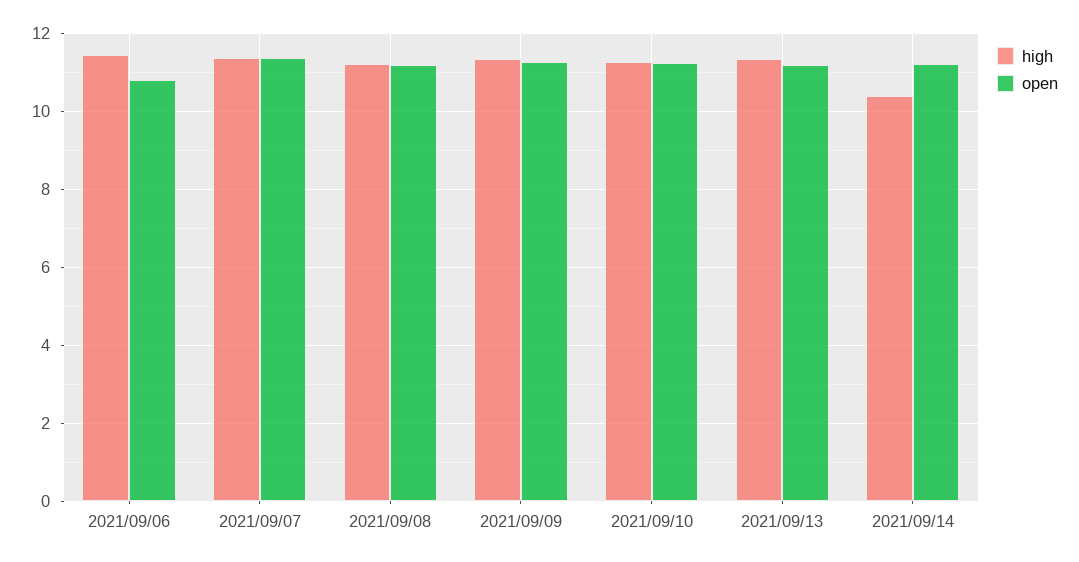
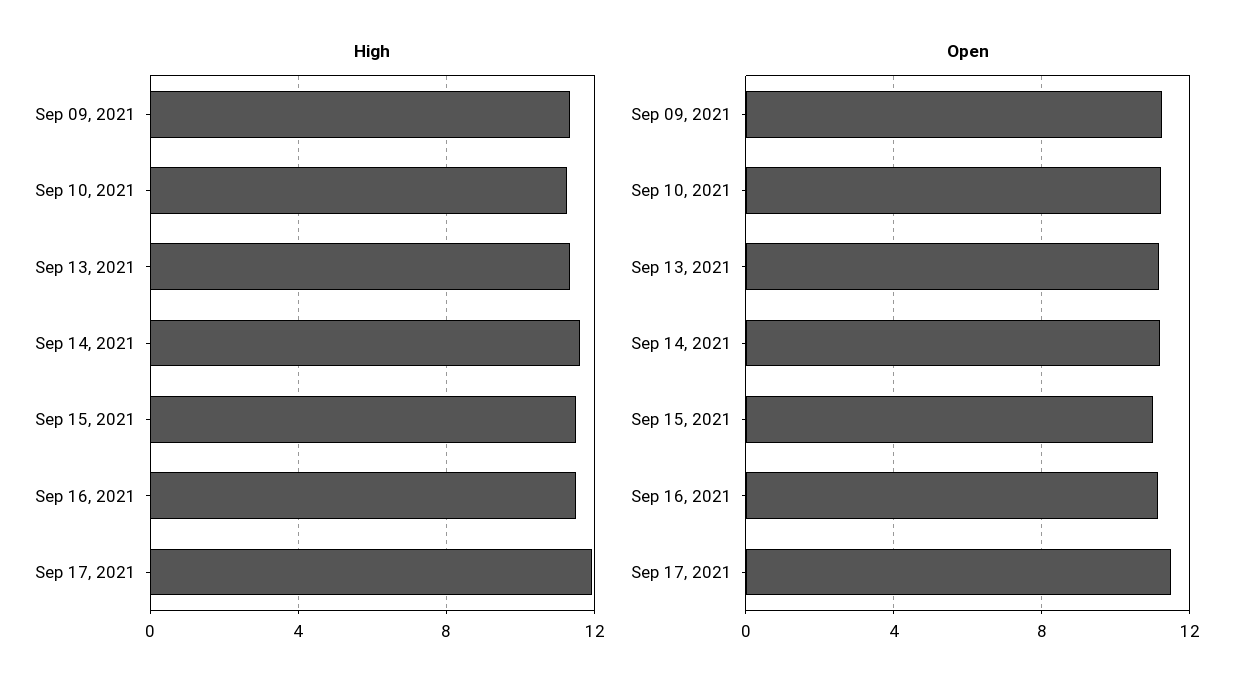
high, 2021/09/06: 11.4 -> none
open, 2021/09/06: 10.8 -> none
high, 2021/09/07: 11.4 -> none
open, 2021/09/07: 11.4 -> none
high, 2021/09/08: 11.2 -> none
open, 2021/09/08: 11.2 -> none
high, 2021/09/14: 10.4 -> 11.5
high, Sep 15, 2021: none -> 11.5
high, Sep 16, 2021: none -> 11.5
high, Sep 17, 2021: none -> 12
open, Sep 15, 2021: none -> 11
open, Sep 16, 2021: none -> 11
open, Sep 17, 2021: none -> 11.5

